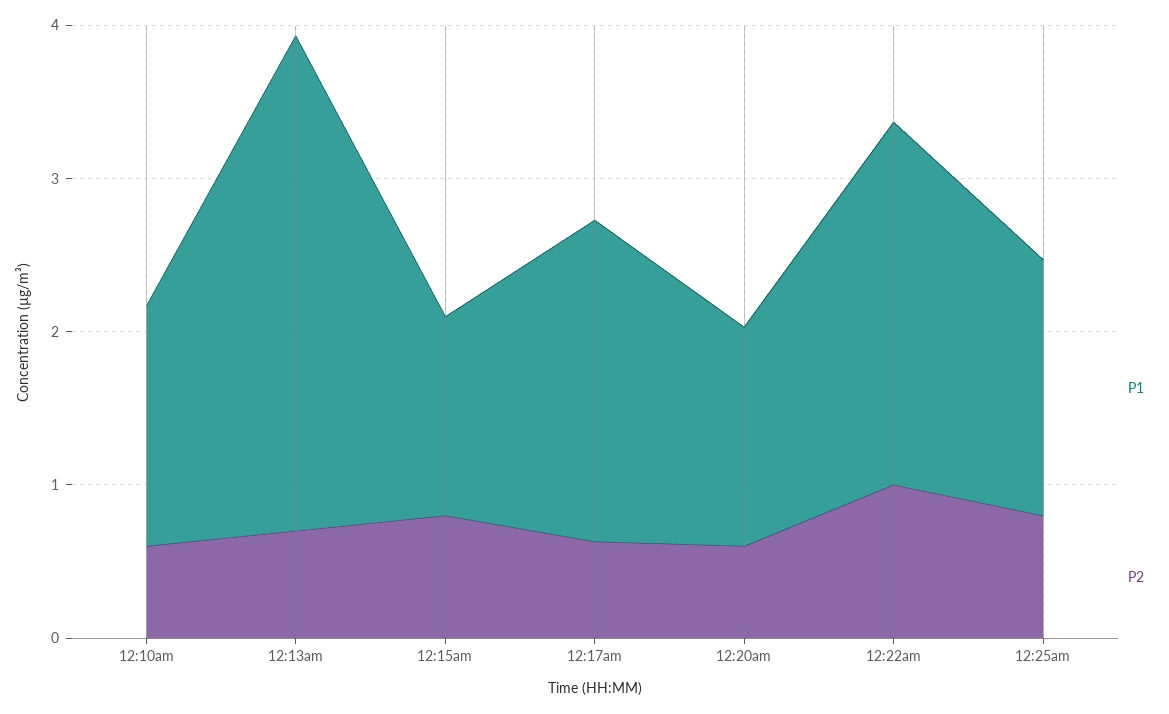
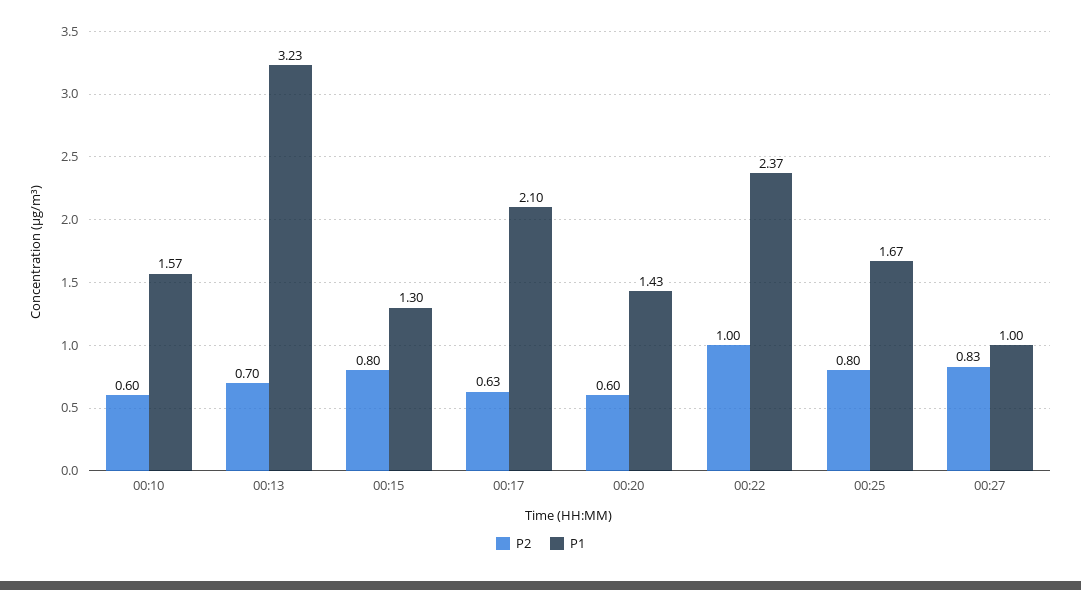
P2, 00:27: none -> 0.83
P1, 00:27: none -> 1

